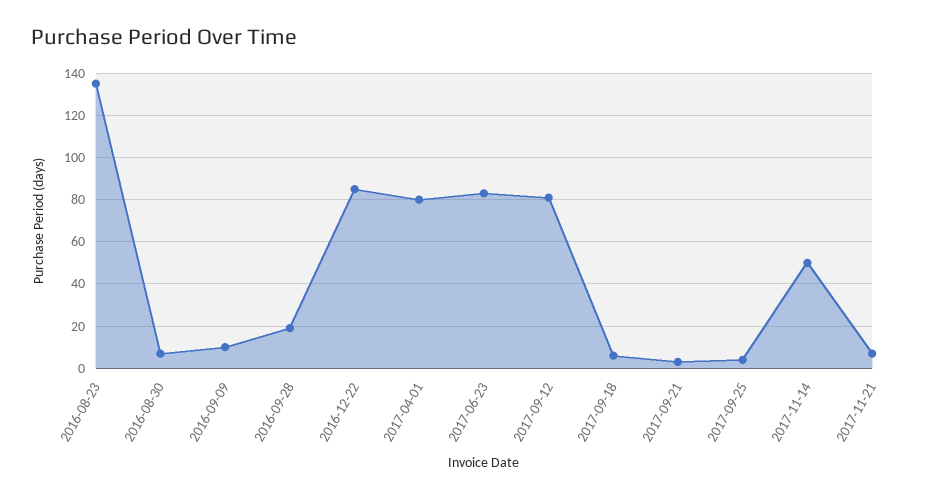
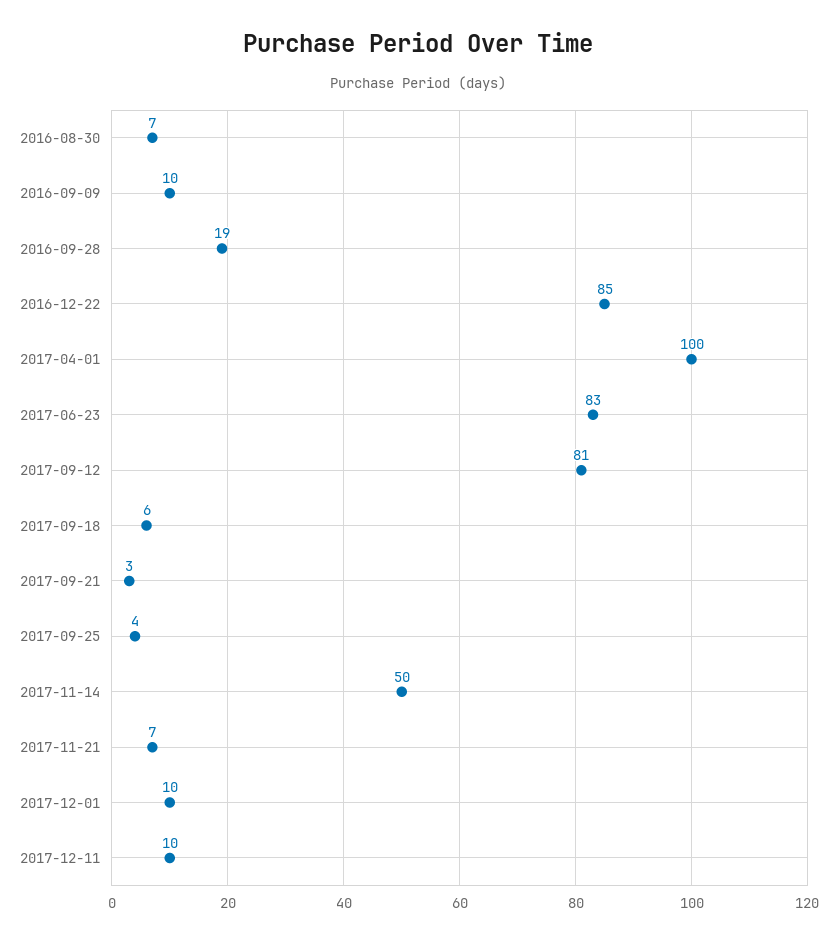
2016-08-23: 135 -> none
2017-04-01: 80 -> 100
2017-12-01: none -> 10
2017-12-11: none -> 10

